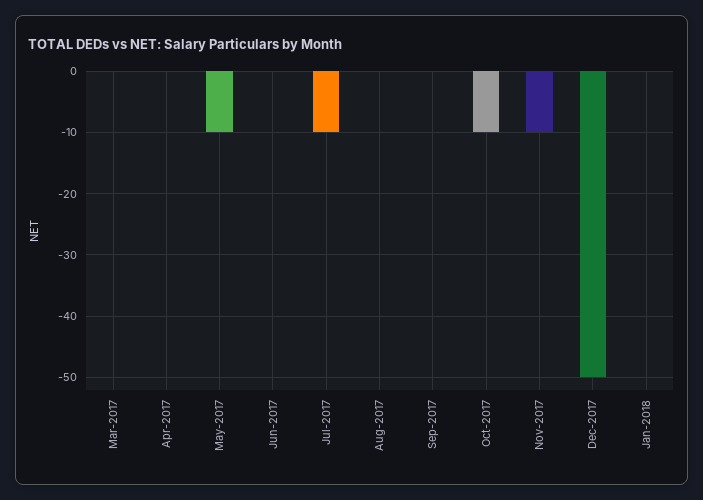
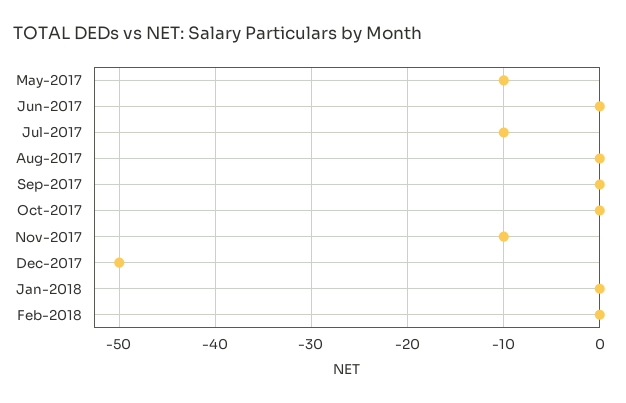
Mar-2017: 0 -> none
Apr-2017: 0 -> none
Oct-2017: -10 -> 0
Feb-2018: none -> 0

